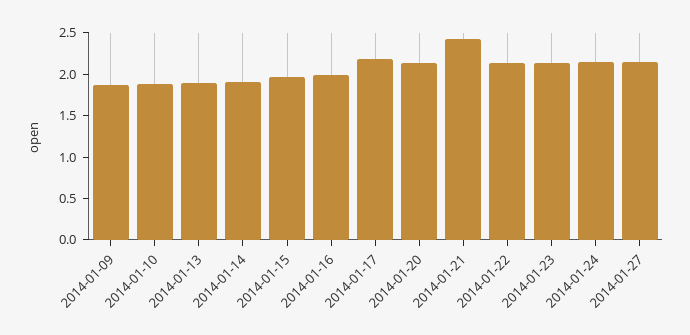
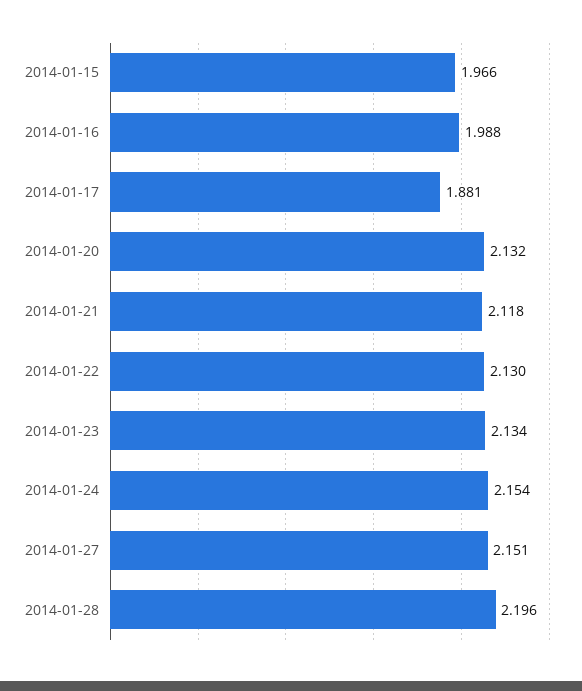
2014-01-09: 1.9 -> none
2014-01-10: 1.9 -> none
2014-01-13: 1.9 -> none
2014-01-14: 1.9 -> none
2014-01-17: 2.2 -> 1.881
2014-01-21: 2.4 -> 2.118
2014-01-28: none -> 2.196

